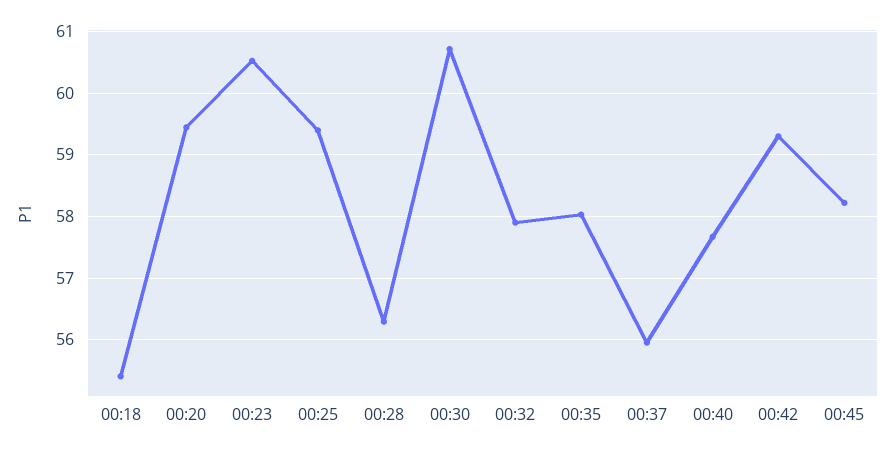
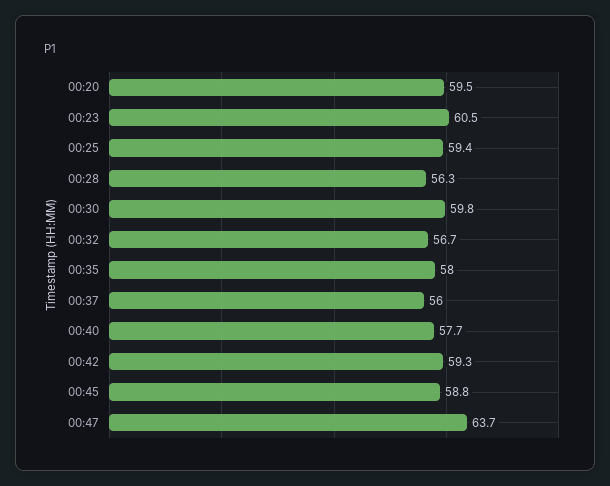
00:18: 55.4 -> none
00:30: 60.7 -> 59.8
00:32: 57.9 -> 56.7
00:45: 58.2 -> 58.8
00:47: none -> 63.7

